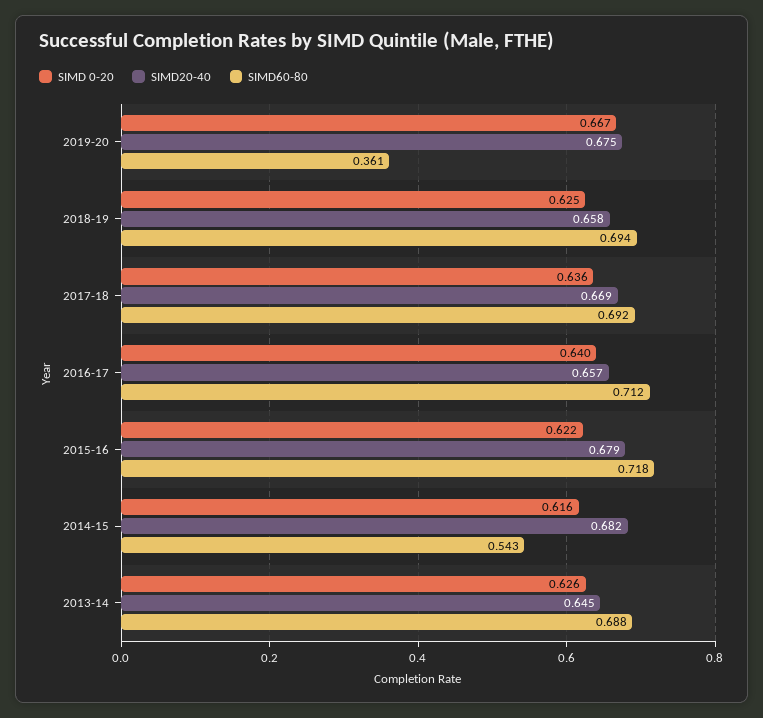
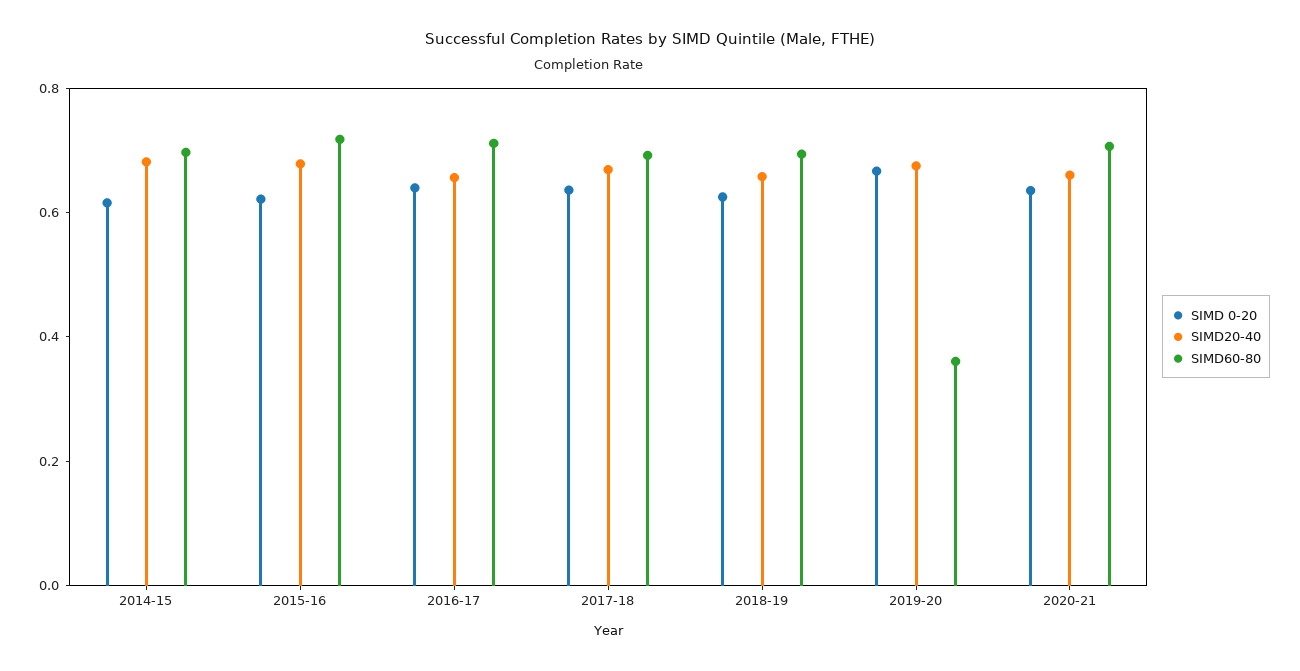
SIMD60-80, 2014-15: 0.543 -> 0.7
SIMD 0-20, 2013-14: 0.626 -> none
SIMD20-40, 2013-14: 0.645 -> none
SIMD60-80, 2013-14: 0.688 -> none
SIMD 0-20, 2020-21: none -> 0.65
SIMD20-40, 2020-21: none -> 0.65
SIMD60-80, 2020-21: none -> 0.7

